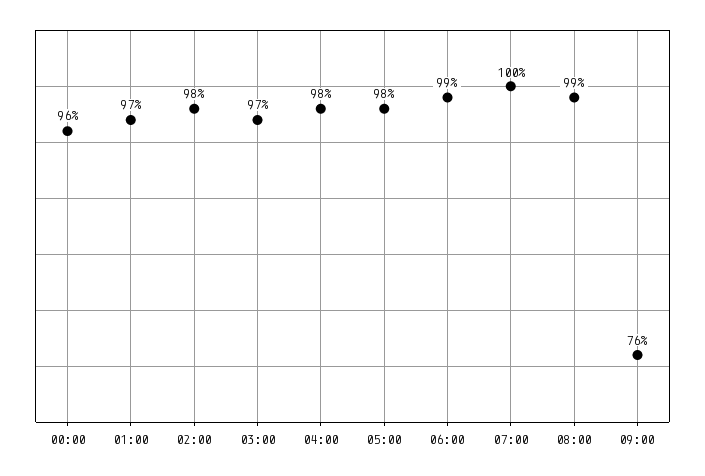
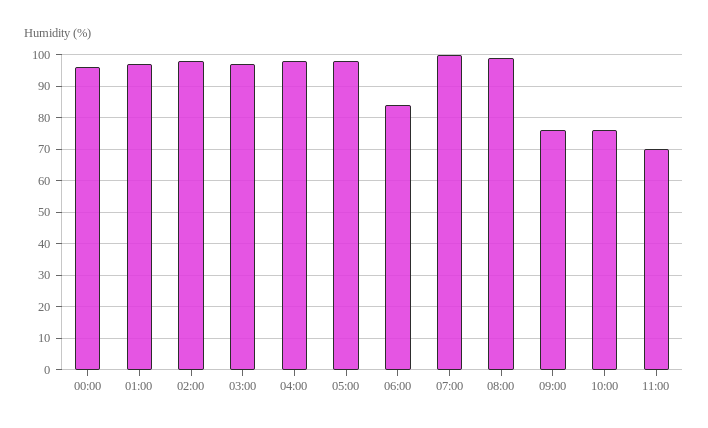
06:00: 99 -> 85
10:00: none -> 75
11:00: none -> 70

